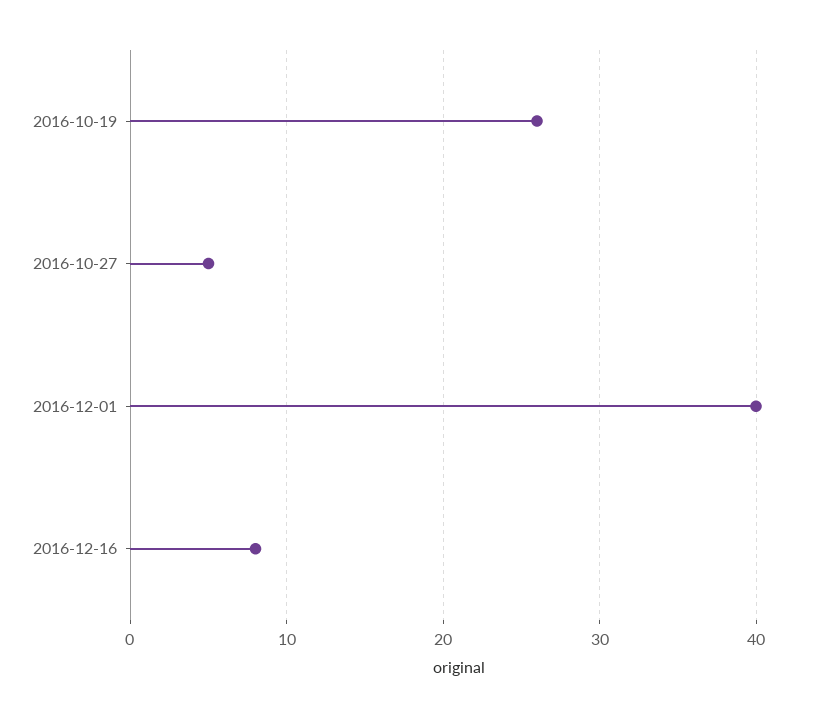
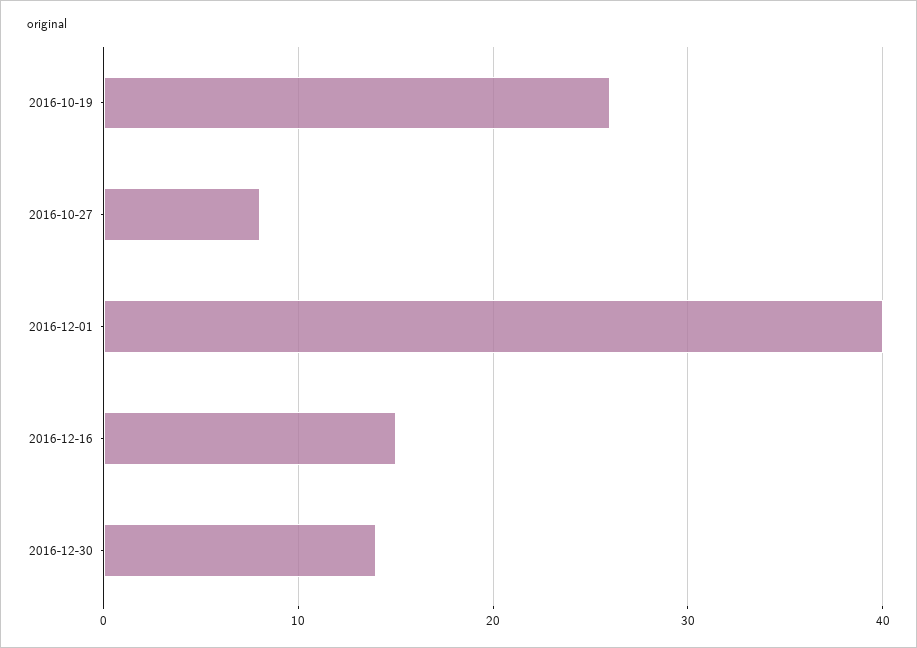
2016-10-27: 5 -> 8
2016-12-16: 8 -> 15
2016-12-30: none -> 14

